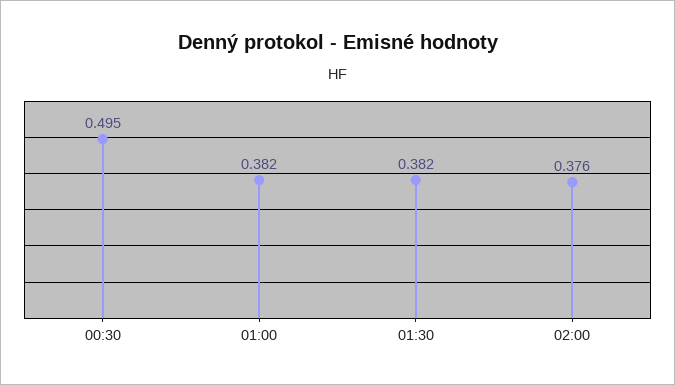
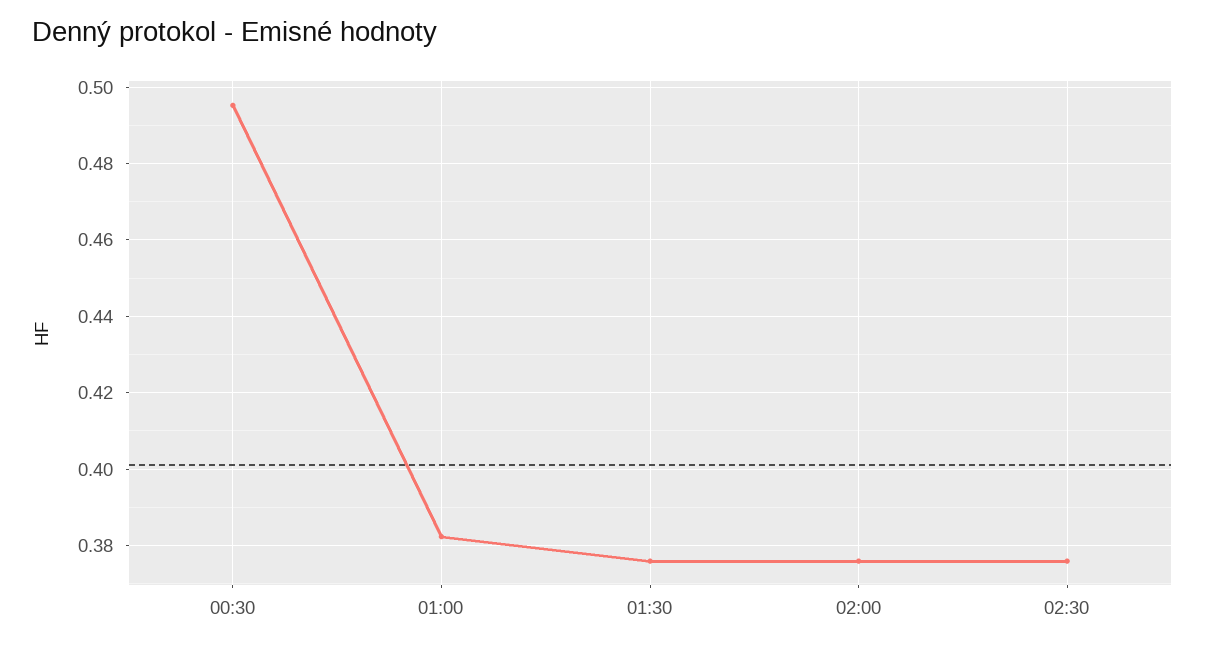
01:30: 0.382 -> 0.376
02:30: none -> 0.376

